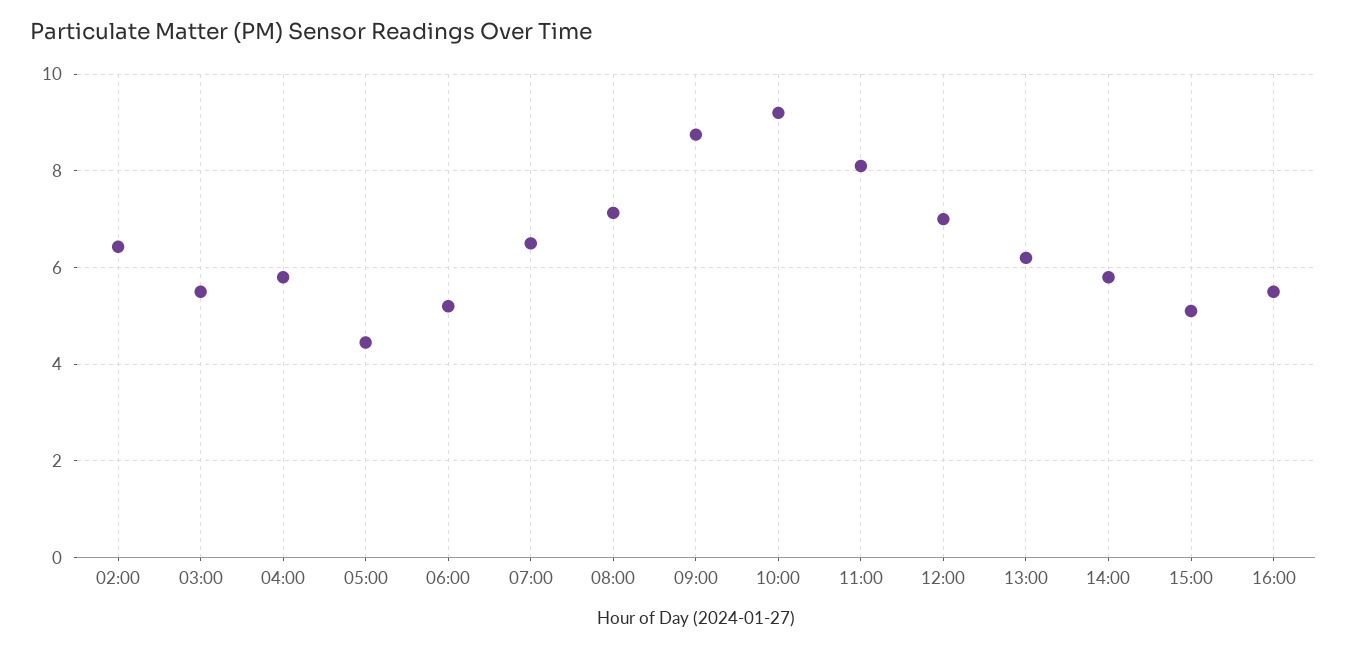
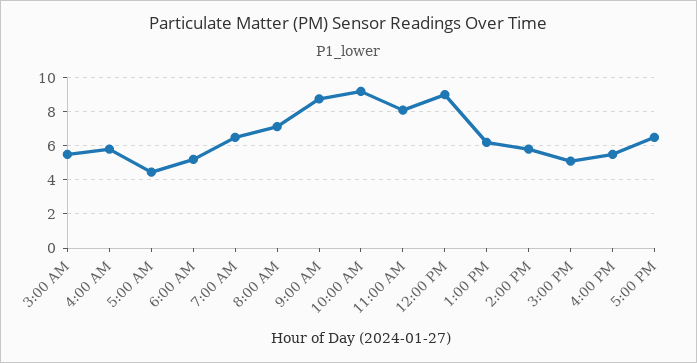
02:00: 6.4 -> none
12:00: 7 -> 9
5:00 PM: none -> 6.5

